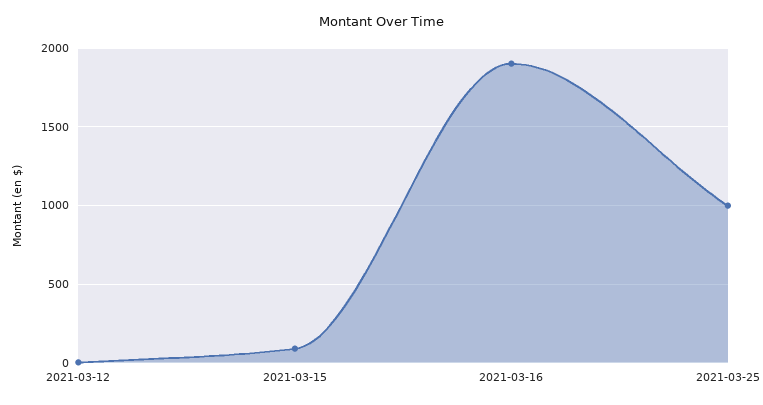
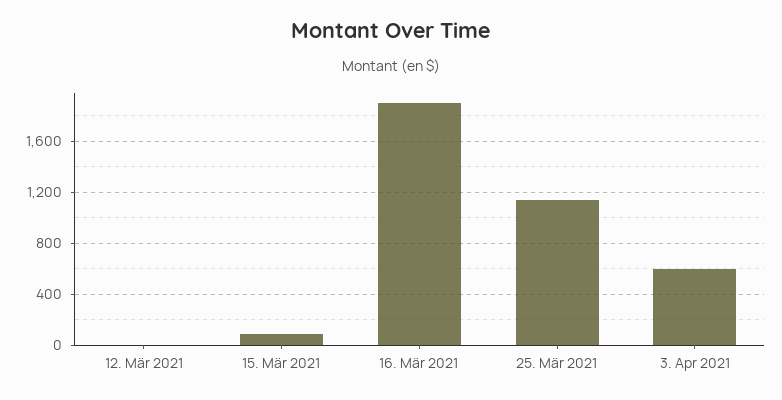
2021-03-25: 1000 -> 1150
3. Apr 2021: none -> 600

